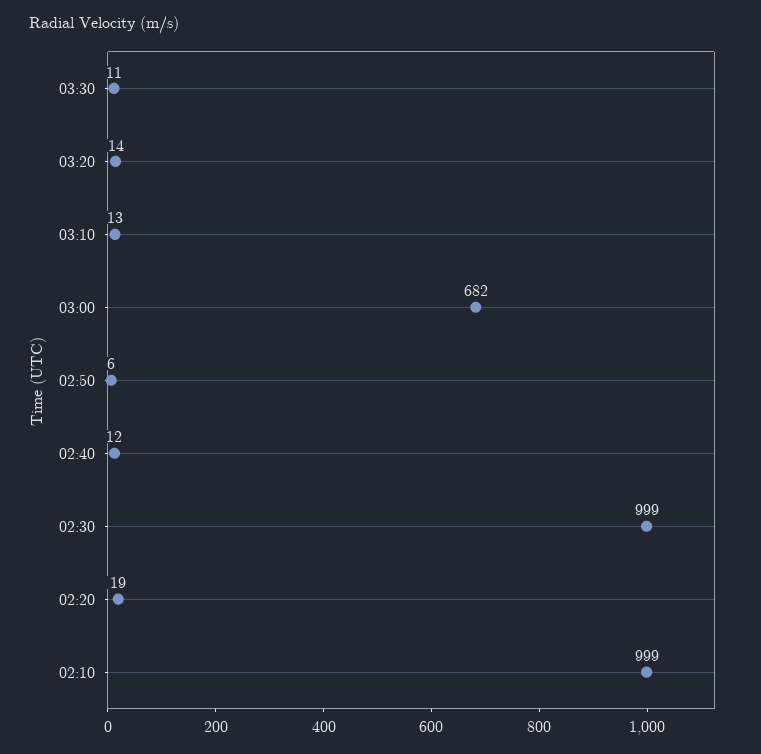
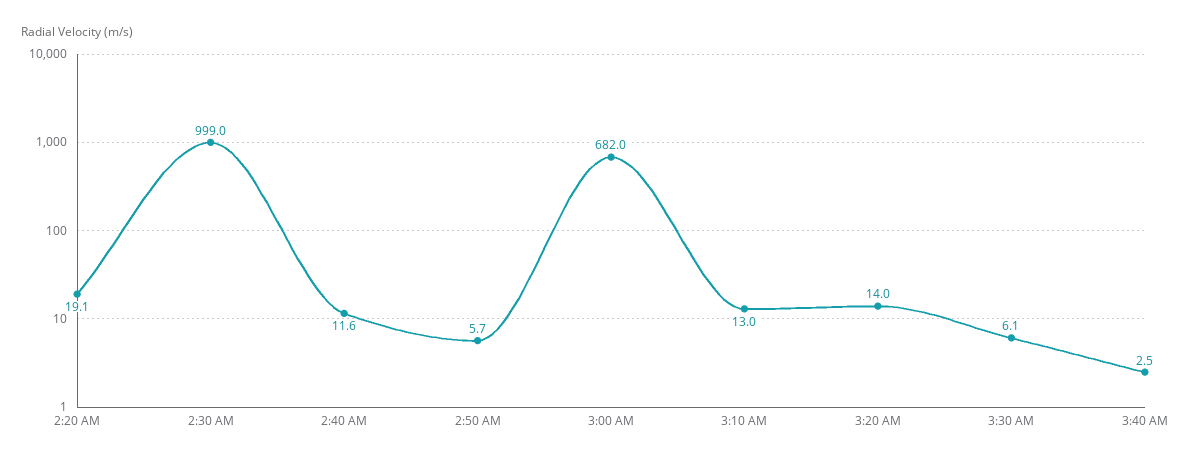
03:30: 11 -> 6.1
02:10: 999 -> none
3:40 AM: none -> 2.5

